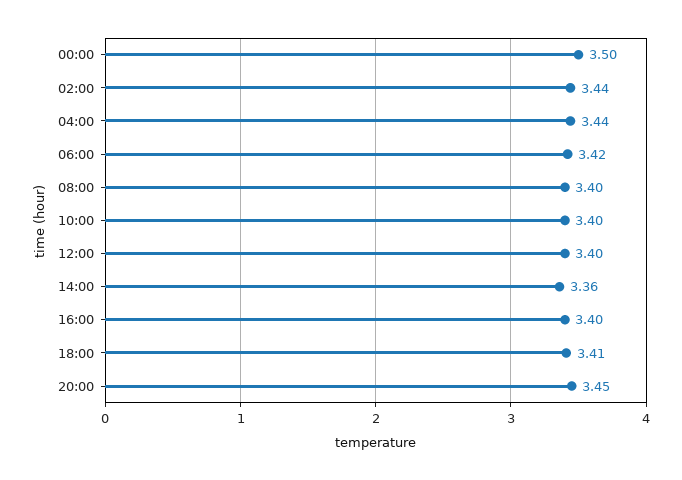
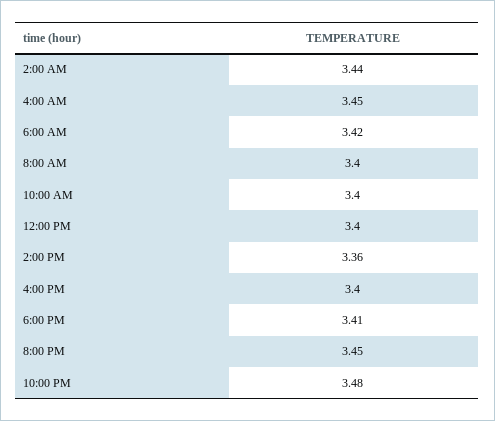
00:00: 3.5 -> none
04:00: 3.44 -> 3.45
10:00 PM: none -> 3.48

